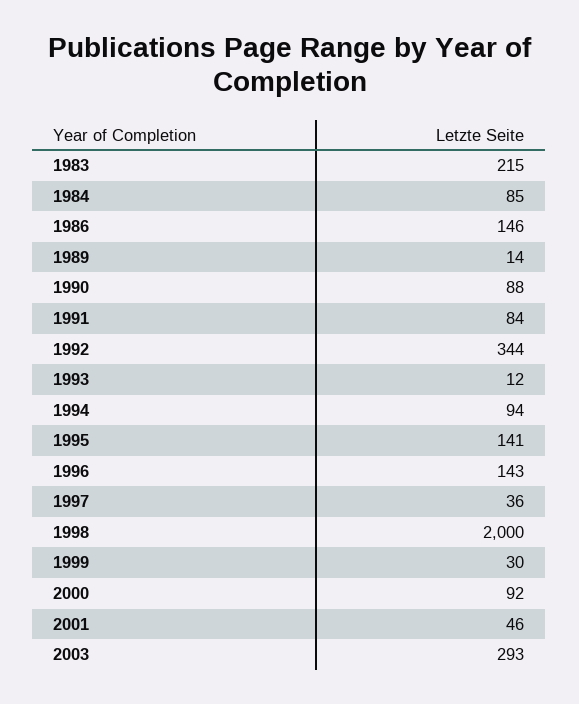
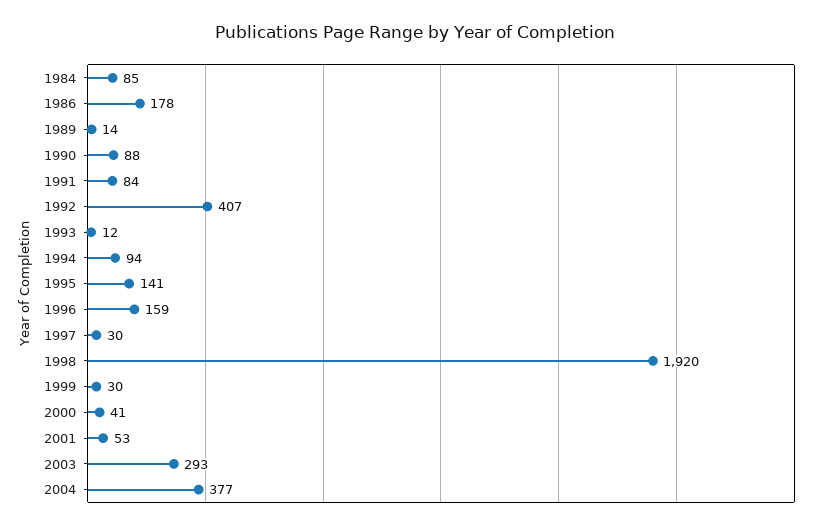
1983: 215 -> none
1986: 146 -> 178
1992: 344 -> 407
1996: 143 -> 159
1997: 36 -> 30
1998: 2000 -> 1920
2000: 92 -> 41
2001: 46 -> 53
2004: none -> 377

